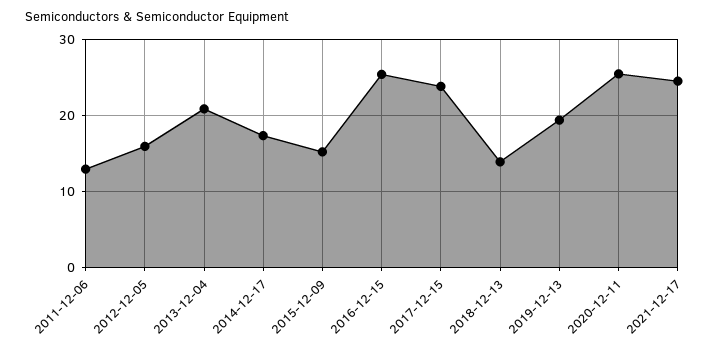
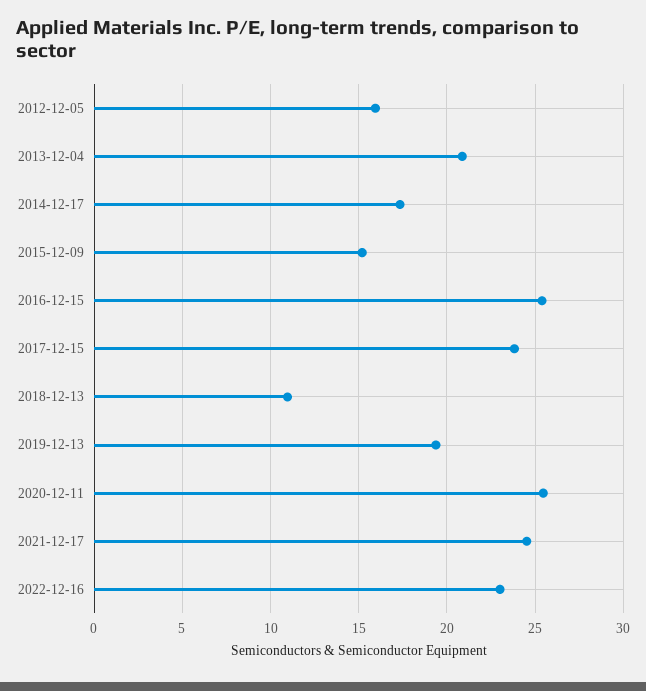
2011-12-06: 13 -> none
2018-12-13: 14 -> 11
2022-12-16: none -> 23

